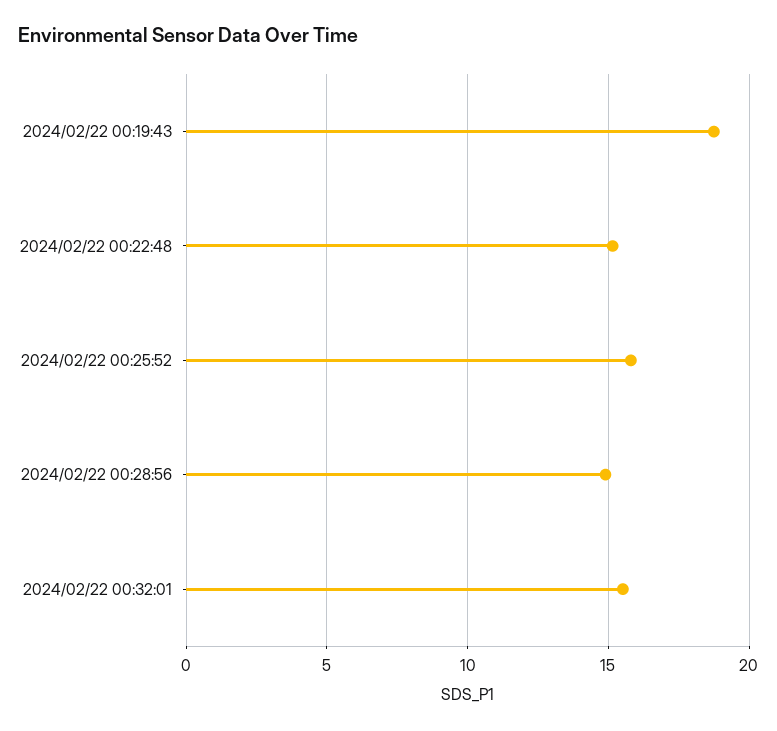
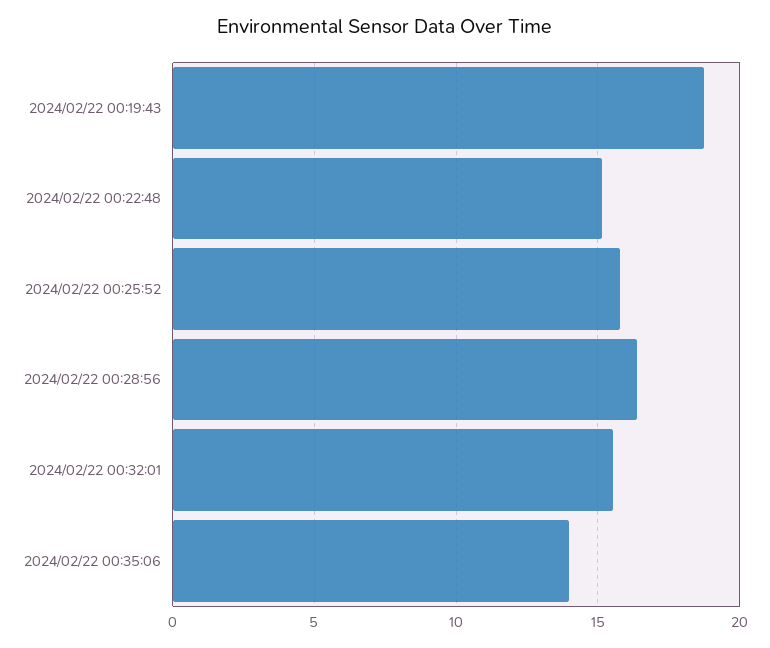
2024/02/22 00:28:56: 15 -> 16.5
2024/02/22 00:35:06: none -> 14

